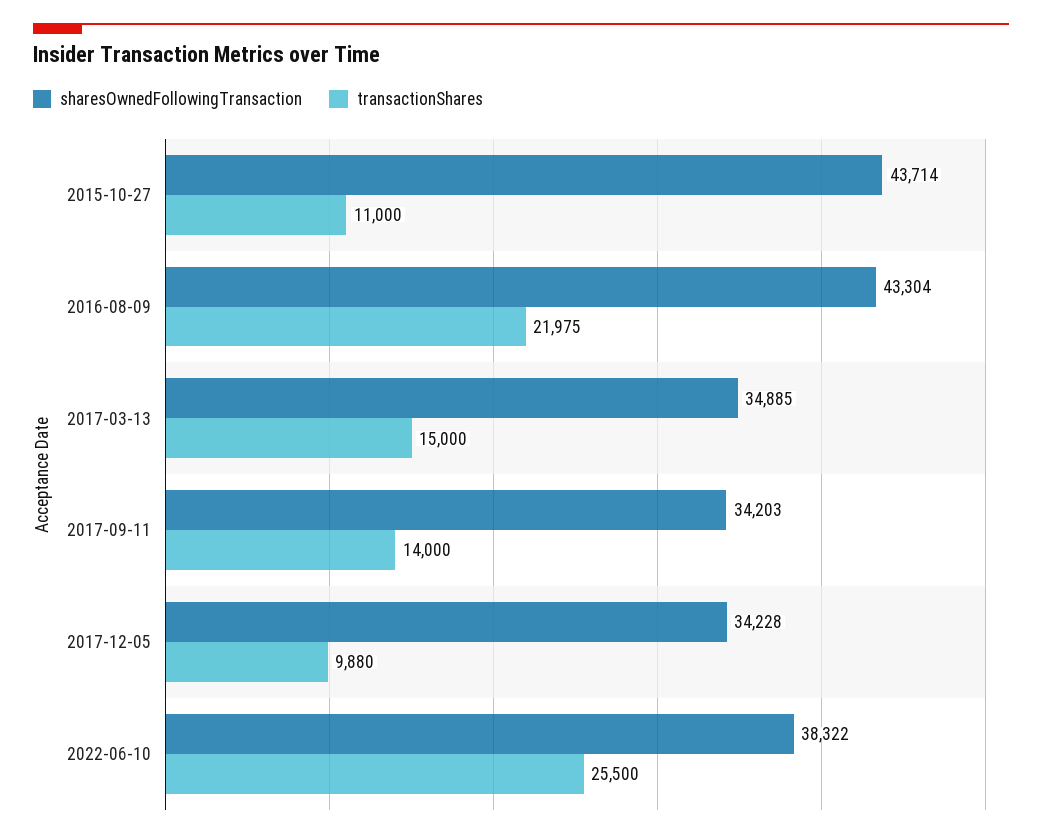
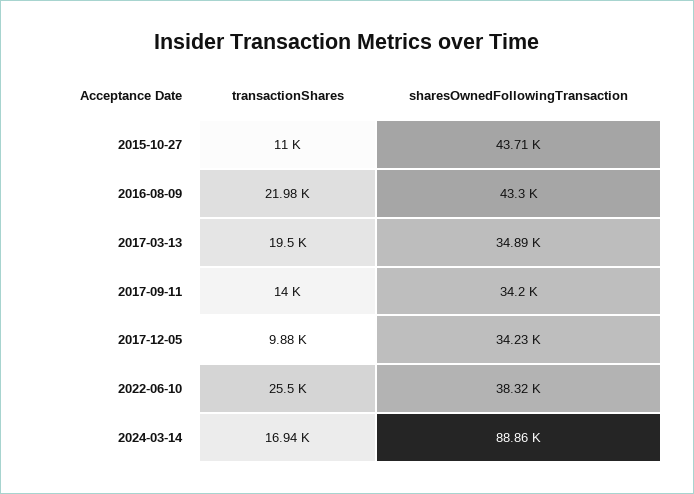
transactionShares, 2017-03-13: 15000 -> 19500
transactionShares, 2024-03-14: none -> 16940
sharesOwnedFollowingTransaction, 2024-03-14: none -> 88860

